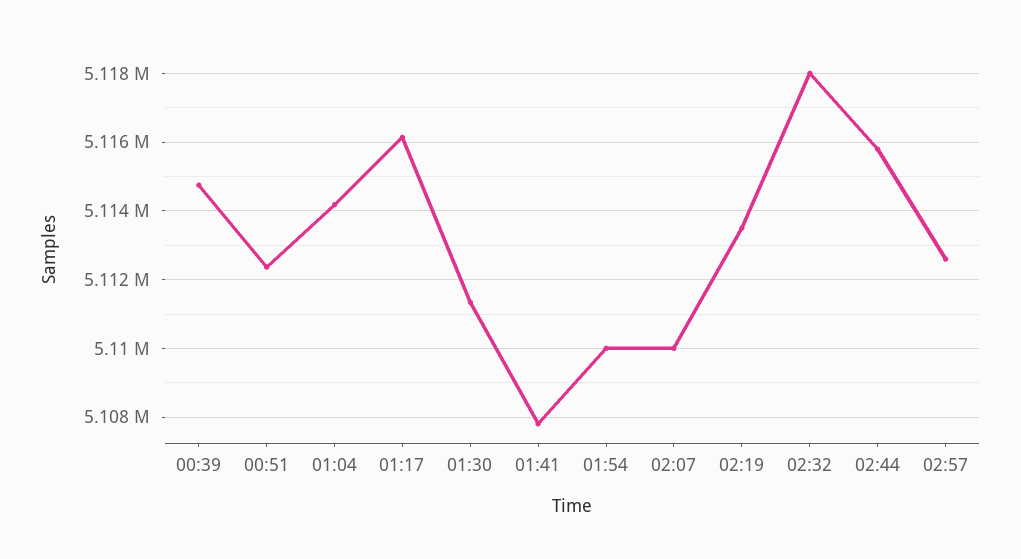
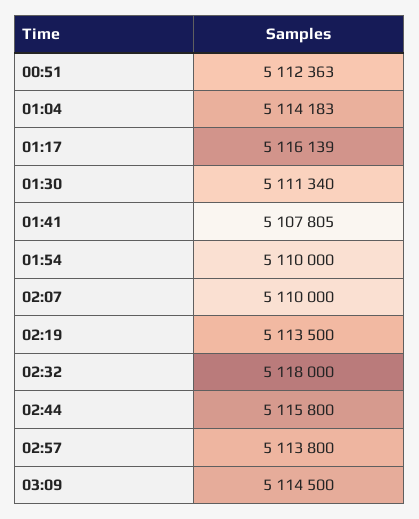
00:39: 5114800 -> none
02:57: 5112600 -> 5113800
03:09: none -> 5114500

